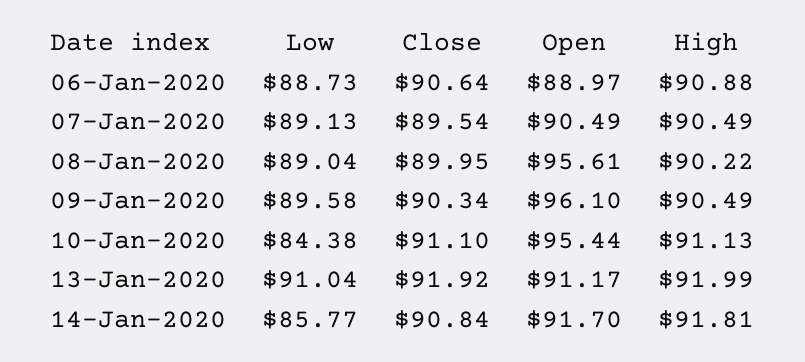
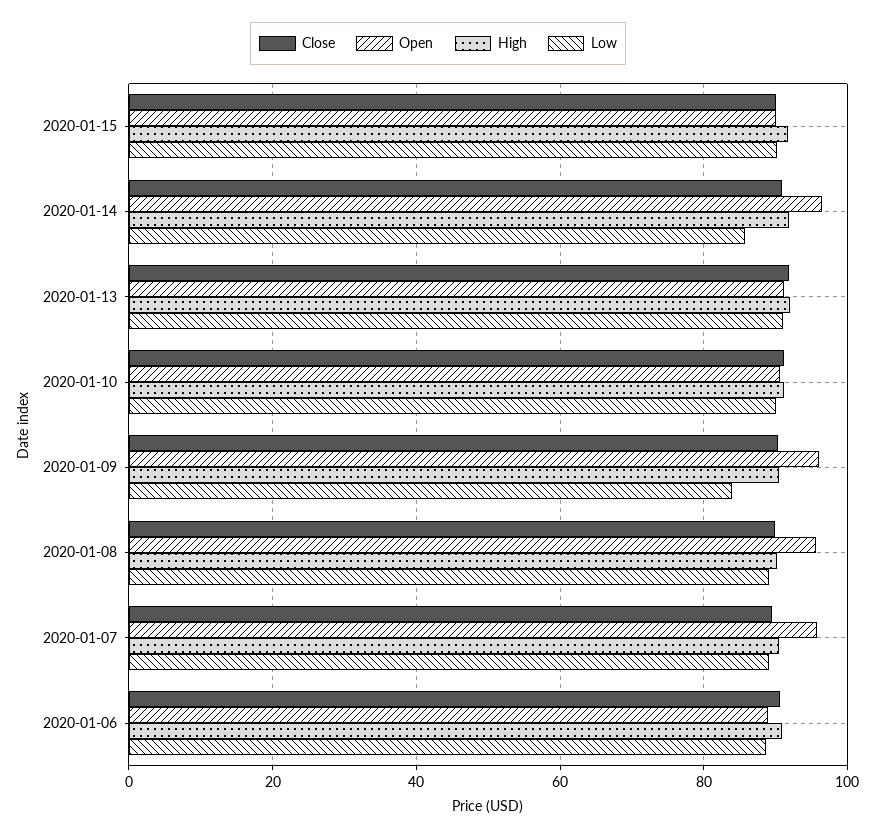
Open, 07-Jan-2020: 90.49 -> 96
Low, 09-Jan-2020: 89.58 -> 84
Low, 10-Jan-2020: 84.38 -> 90
Open, 10-Jan-2020: 95.44 -> 90
Open, 14-Jan-2020: 91.7 -> 96
Close, 2020-01-15: none -> 90
Open, 2020-01-15: none -> 90
High, 2020-01-15: none -> 92
Low, 2020-01-15: none -> 90

